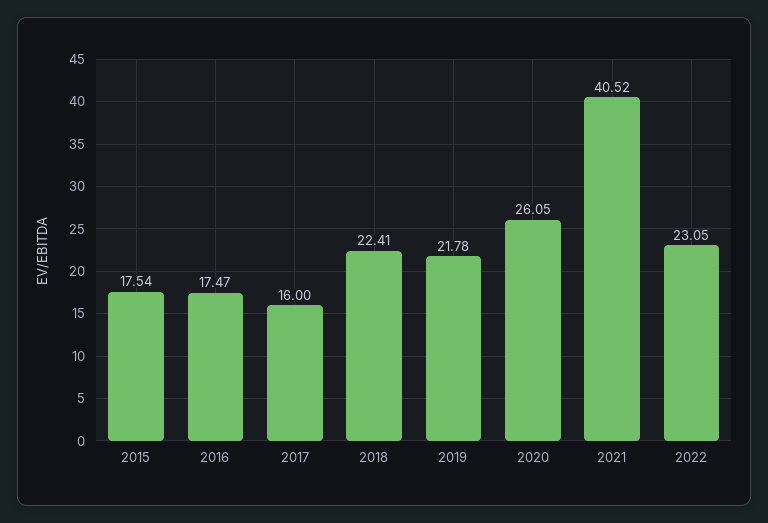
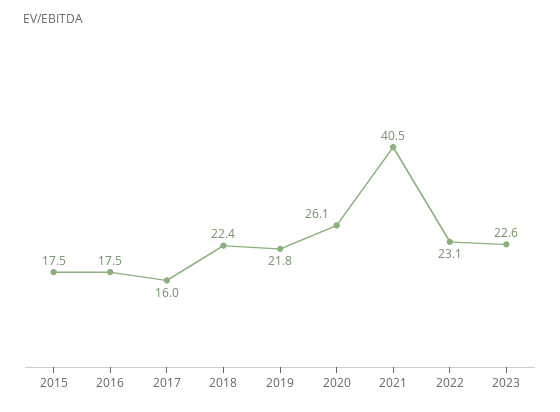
2023: none -> 22.6

